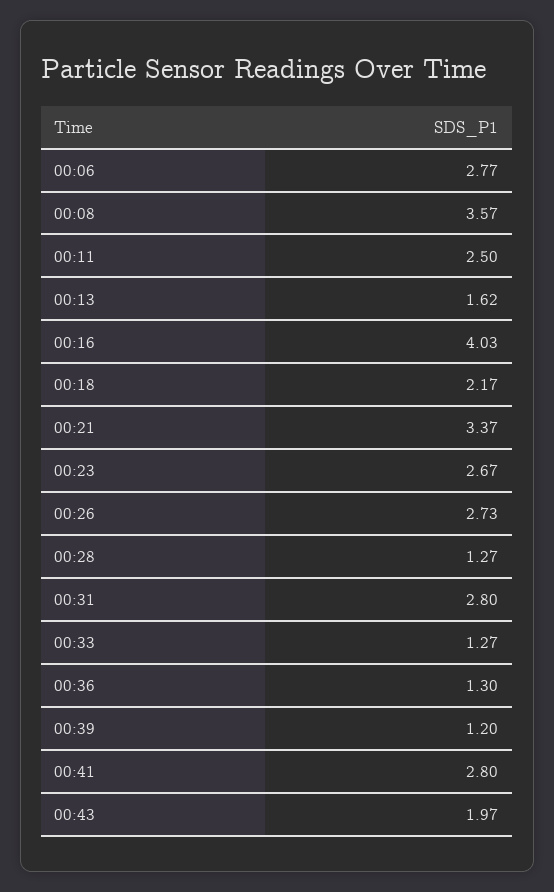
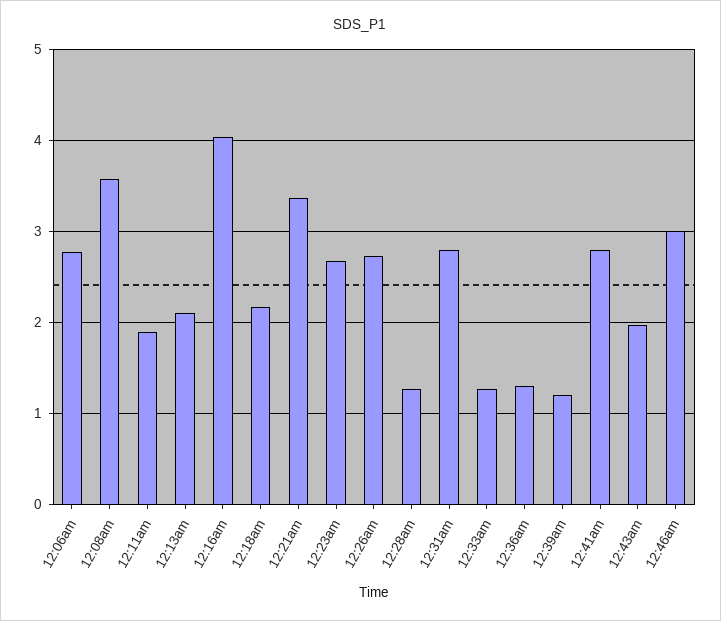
00:11: 2.5 -> 1.9
00:13: 1.62 -> 2.1
12:46am: none -> 3

